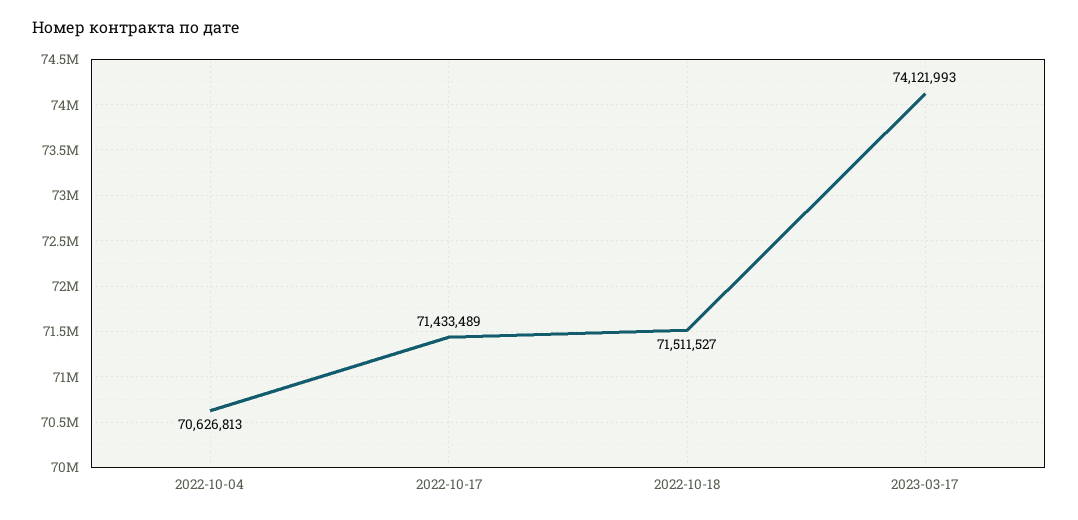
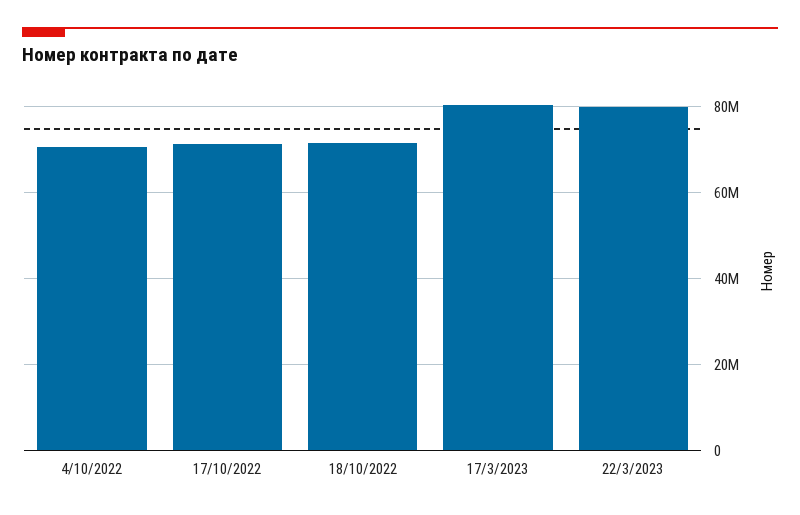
2023-03-17: 74121993 -> 80000000
22/3/2023: none -> 80000000

